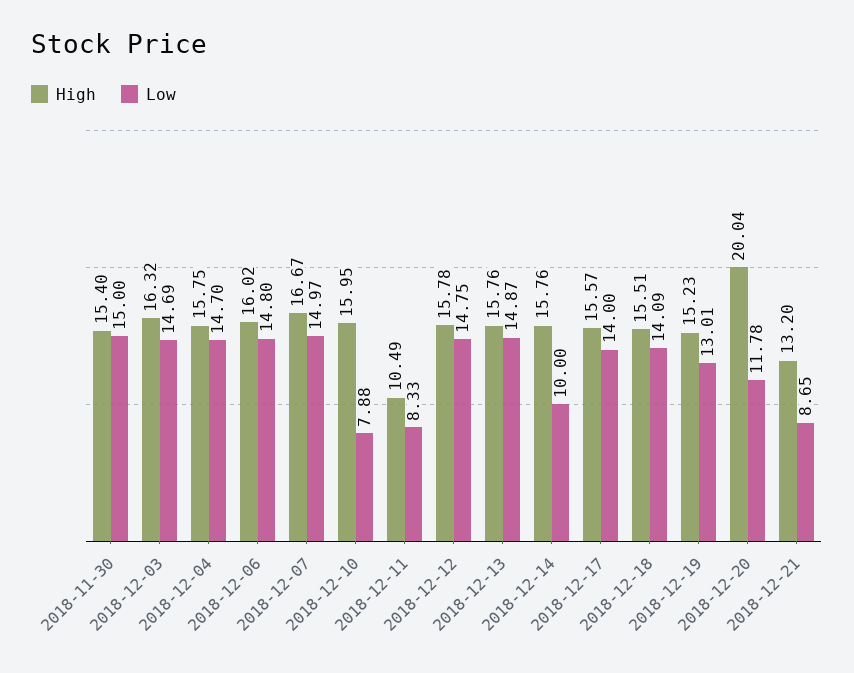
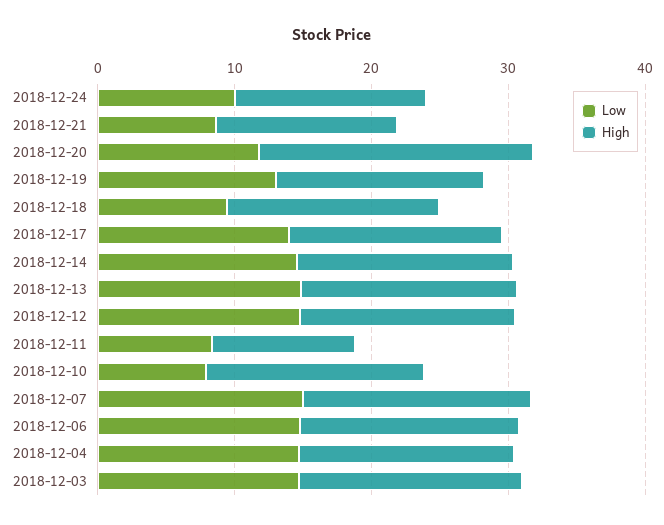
High, 2018-11-30: 15.4 -> none
Low, 2018-11-30: 15 -> none
Low, 2018-12-14: 10 -> 14
Low, 2018-12-18: 14.09 -> 10
Low, 2018-12-24: none -> 10
High, 2018-12-24: none -> 14

